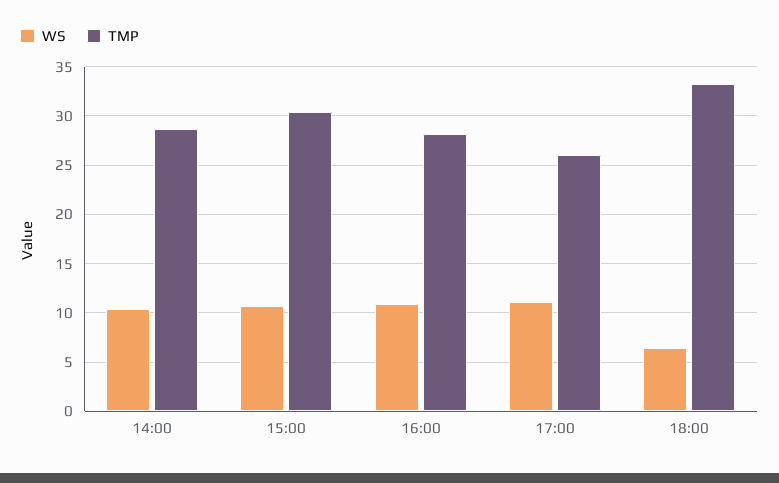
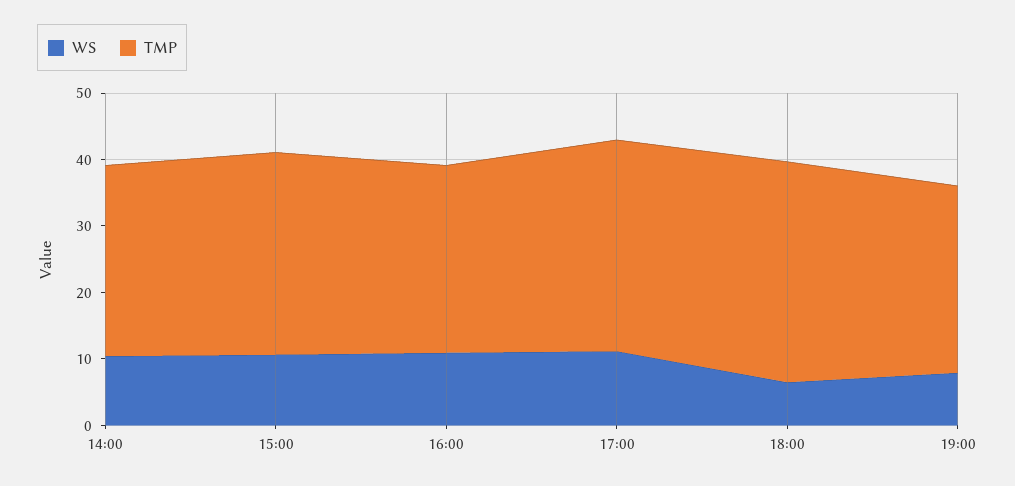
TMP, 17:00: 26 -> 32
WS, 19:00: none -> 8
TMP, 19:00: none -> 28

